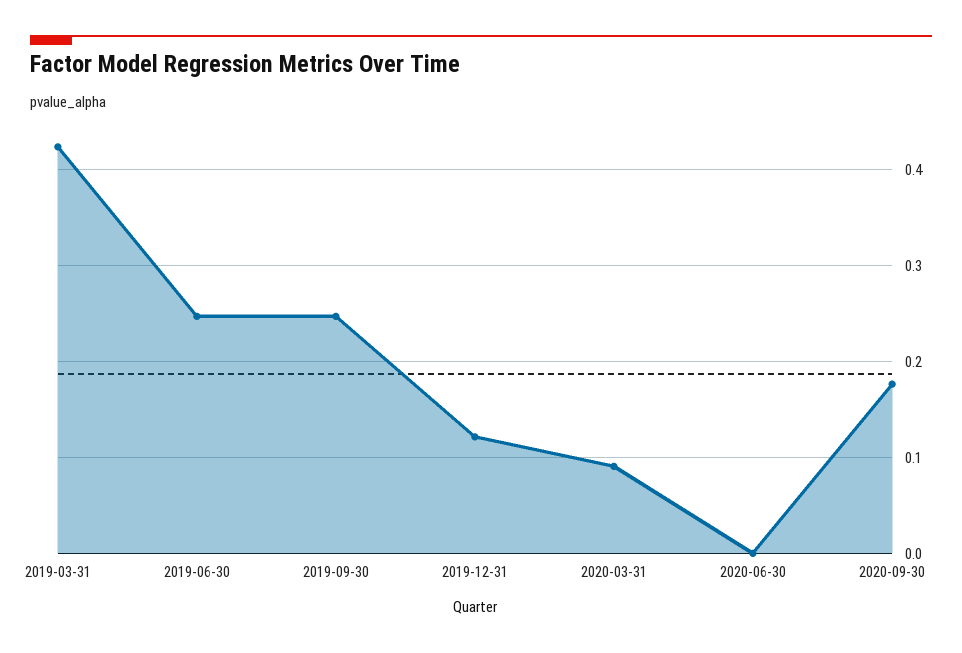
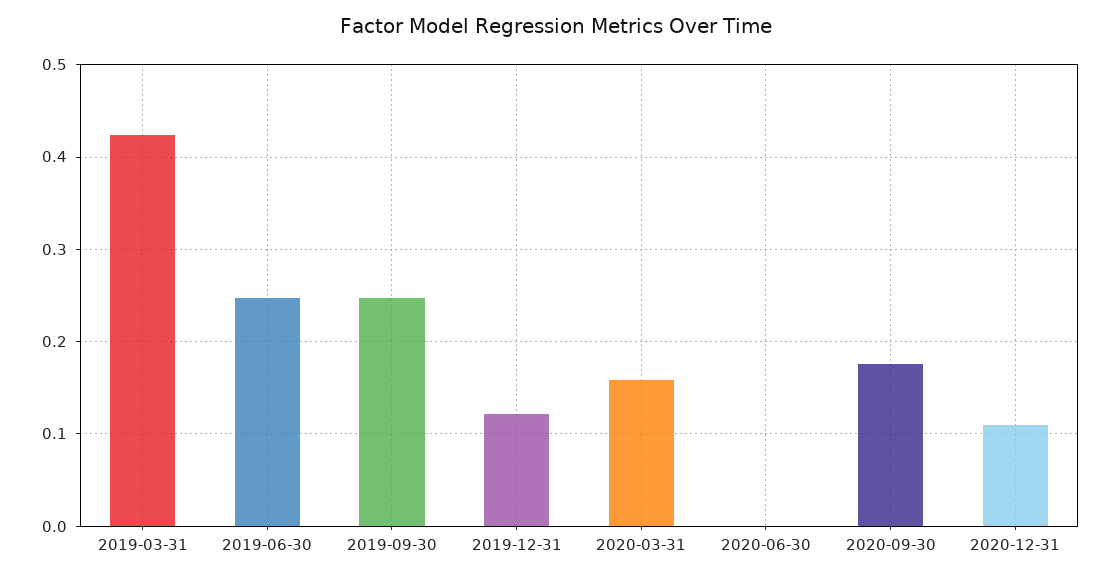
2020-03-31: 0.09 -> 0.16
2020-12-31: none -> 0.11

